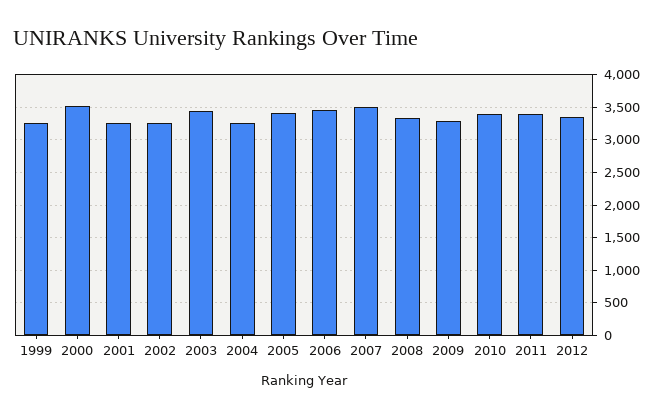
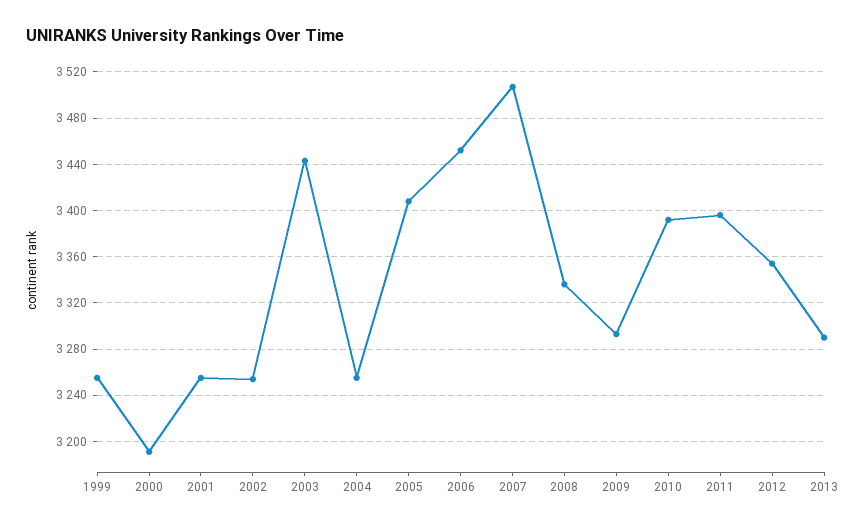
2000: 3500 -> 3190
2013: none -> 3290

